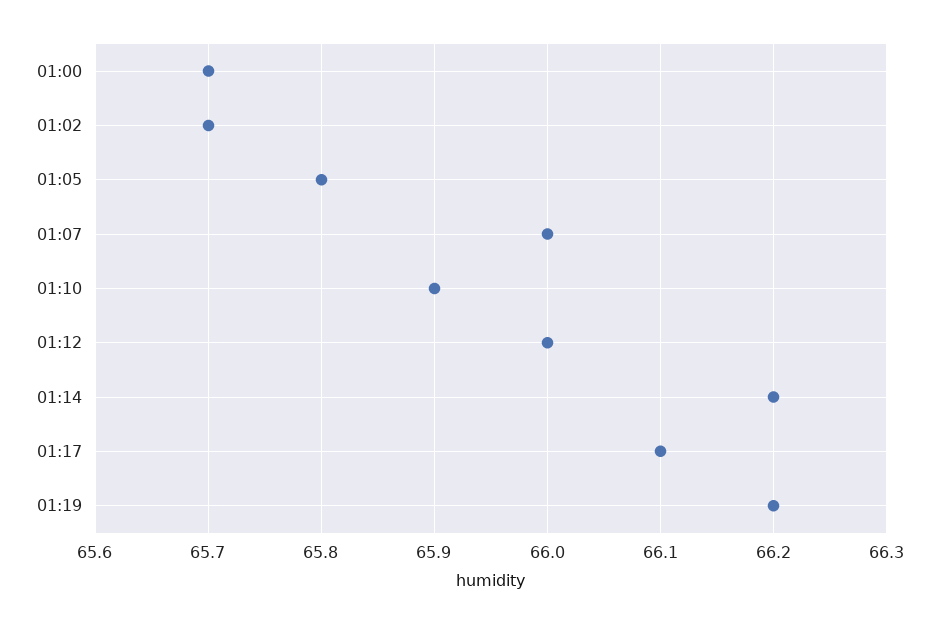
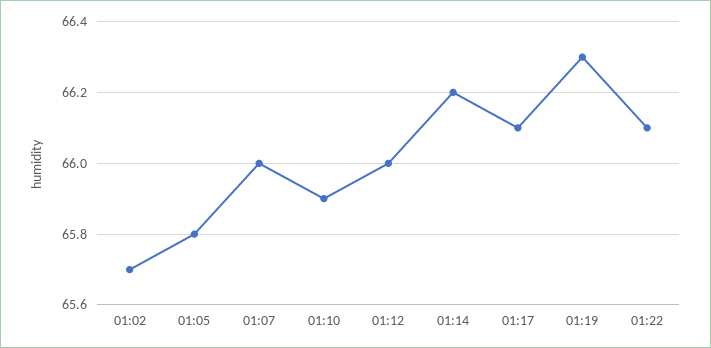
01:00: 65.7 -> none
01:19: 66.2 -> 66.3
01:22: none -> 66.1

